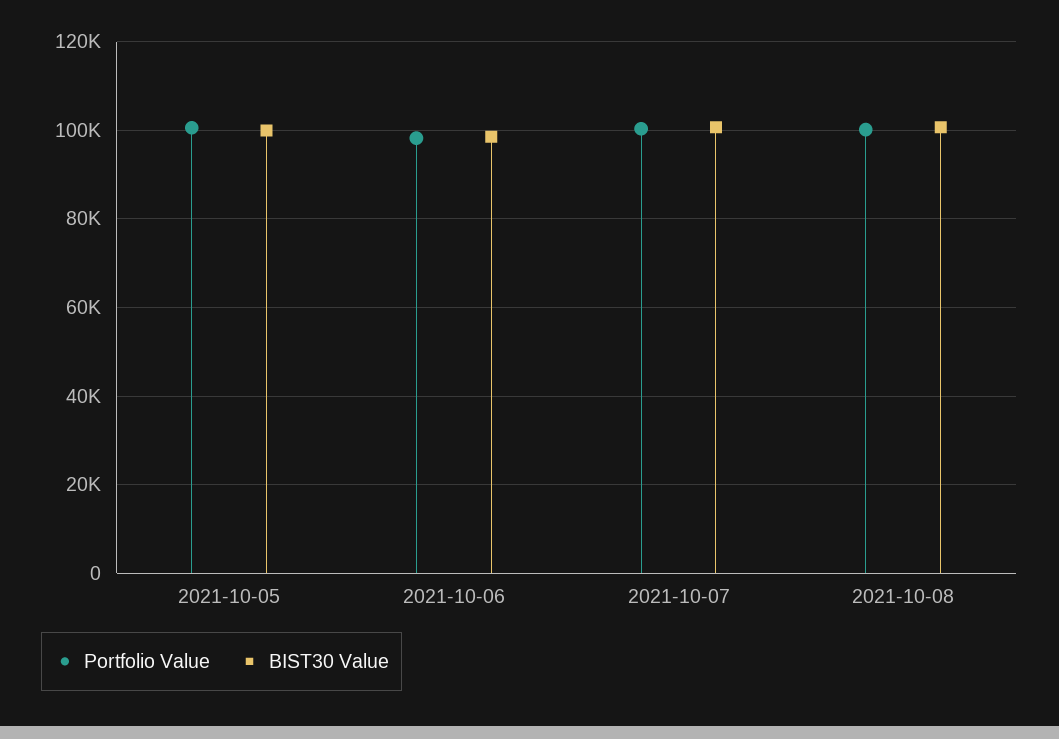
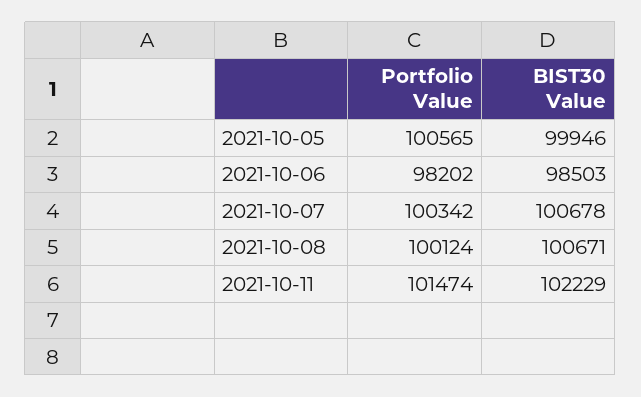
Portfolio Value, 2021-10-11: none -> 101474
BIST30 Value, 2021-10-11: none -> 102229

